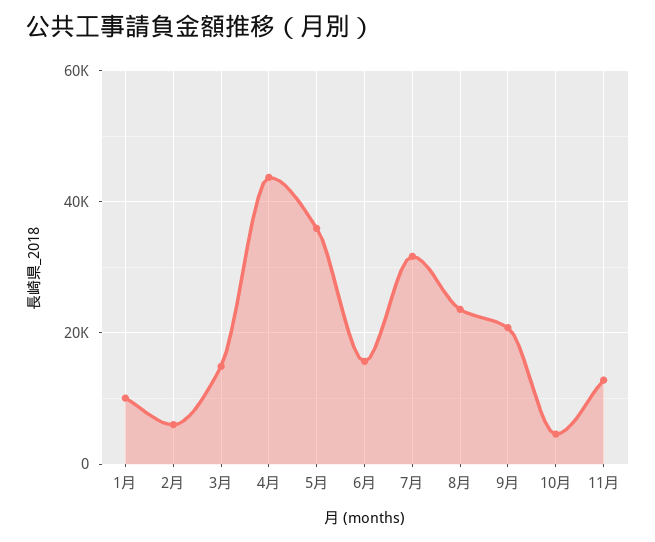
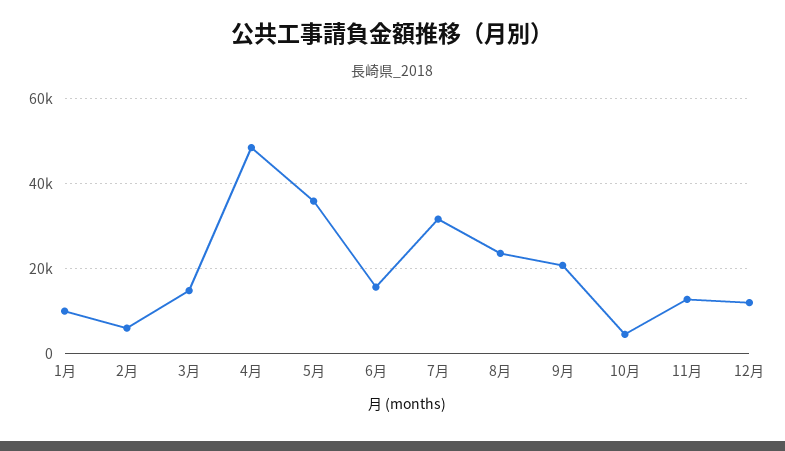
4月: 44000 -> 48000
12月: none -> 12000

